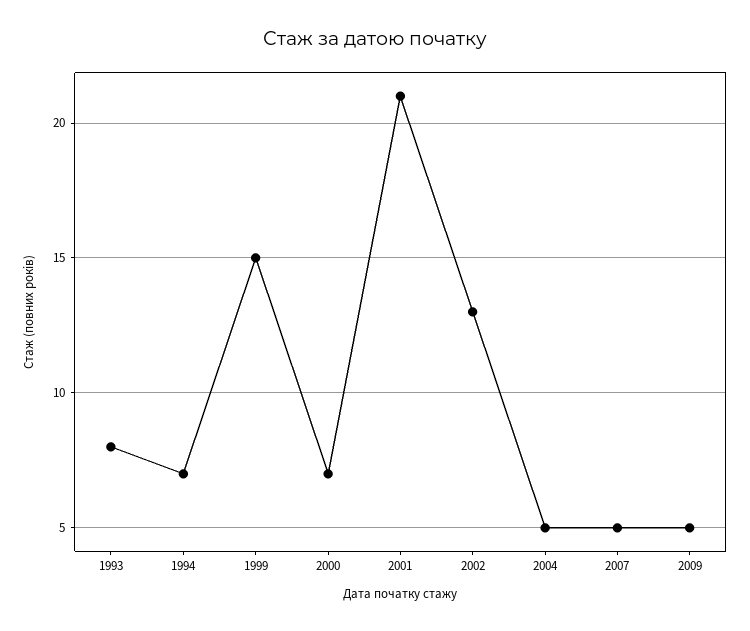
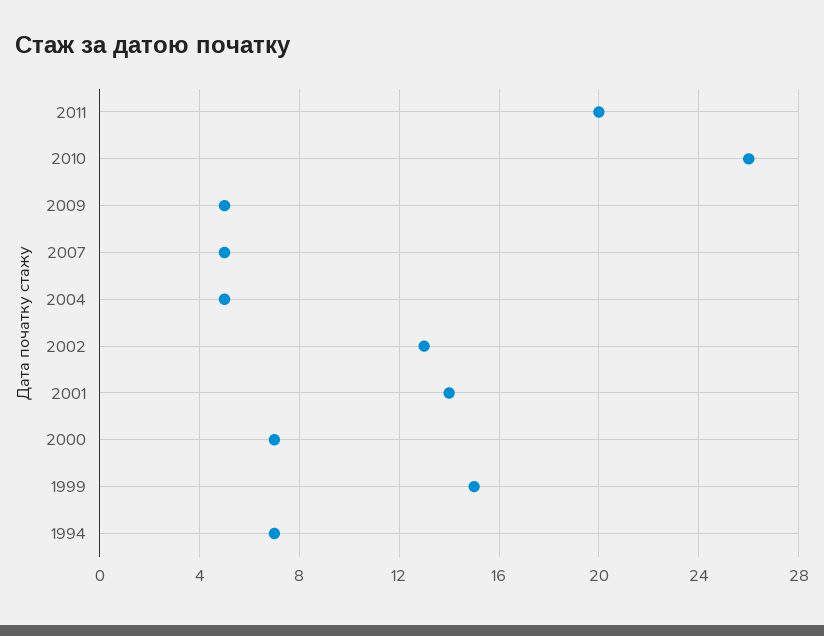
1993: 8 -> none
2001: 21 -> 14
2011: none -> 20
2010: none -> 26

